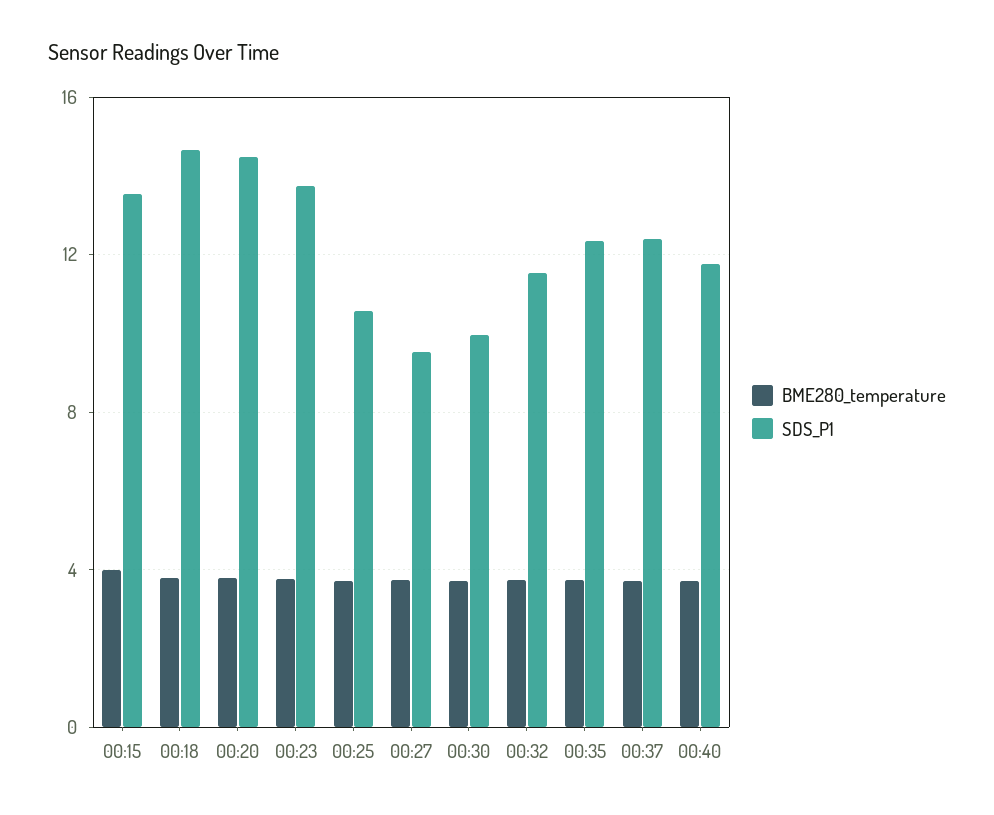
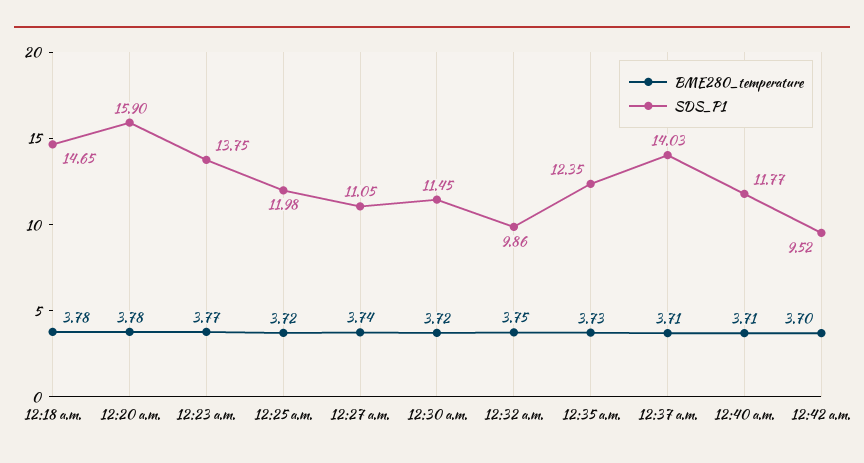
BME280_temperature, 00:15: 4 -> none
SDS_P1, 00:15: 13.5 -> none
SDS_P1, 00:20: 14.5 -> 15.9
SDS_P1, 00:25: 10.5 -> 11.98
SDS_P1, 00:27: 9.5 -> 11.05
SDS_P1, 00:30: 10 -> 11.45
SDS_P1, 00:32: 11.5 -> 9.86
SDS_P1, 00:37: 12.5 -> 14.03
BME280_temperature, 12:42 a.m.: none -> 3.7
SDS_P1, 12:42 a.m.: none -> 9.52

